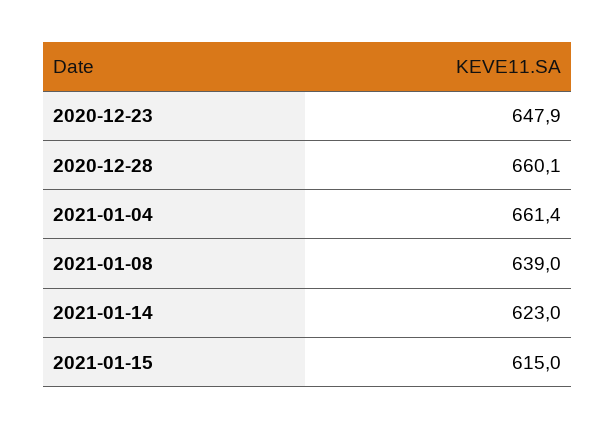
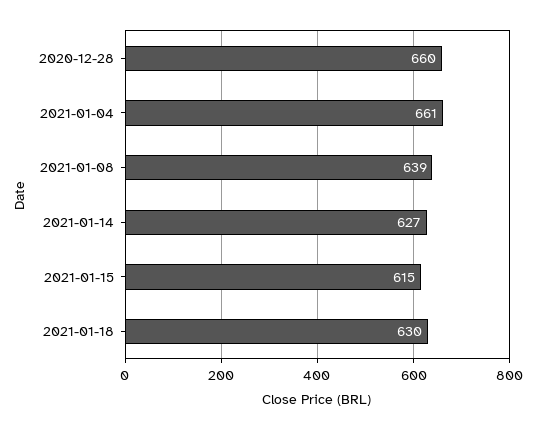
2020-12-23: 647.9 -> none
2021-01-14: 623 -> 627
2021-01-18: none -> 630

